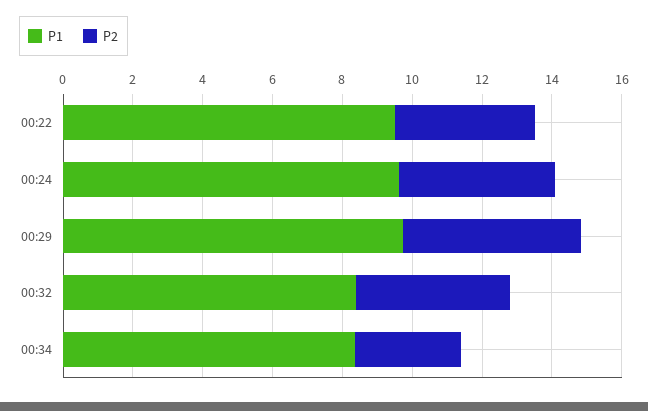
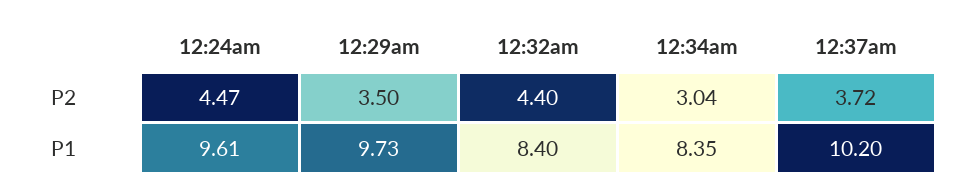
P1, 00:22: 9.5 -> none
P2, 00:22: 4 -> none
P2, 00:29: 5 -> 3.5
P2, 12:37am: none -> 3.72
P1, 12:37am: none -> 10.2

